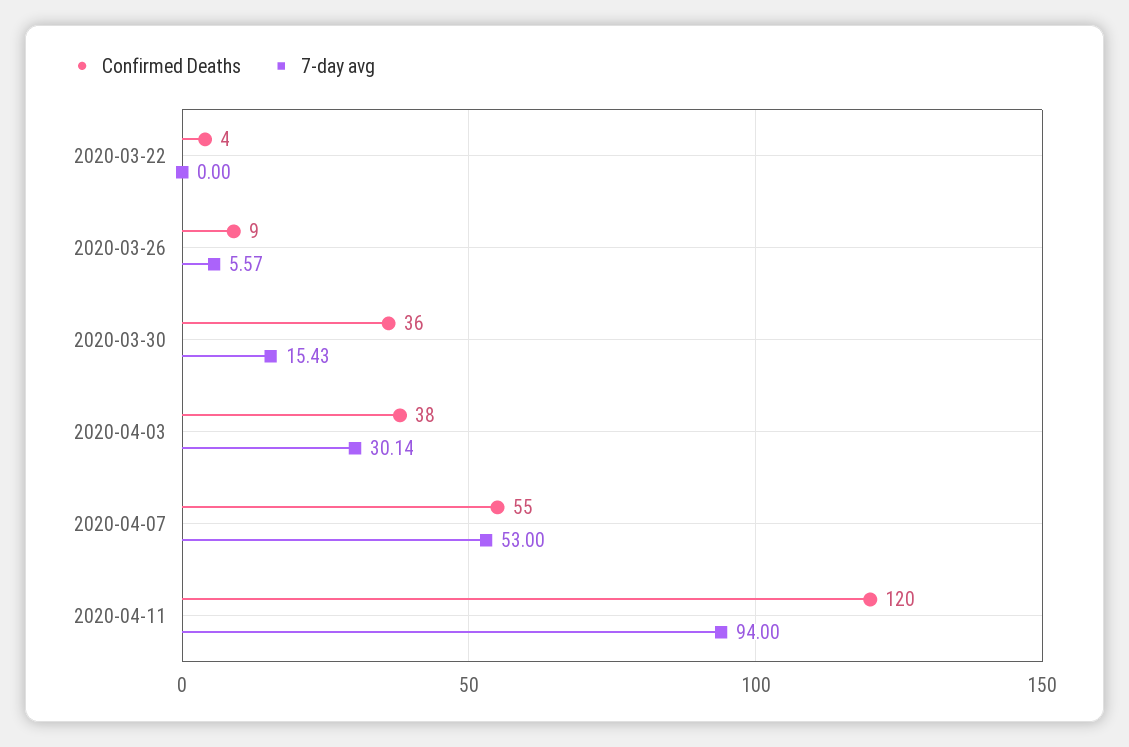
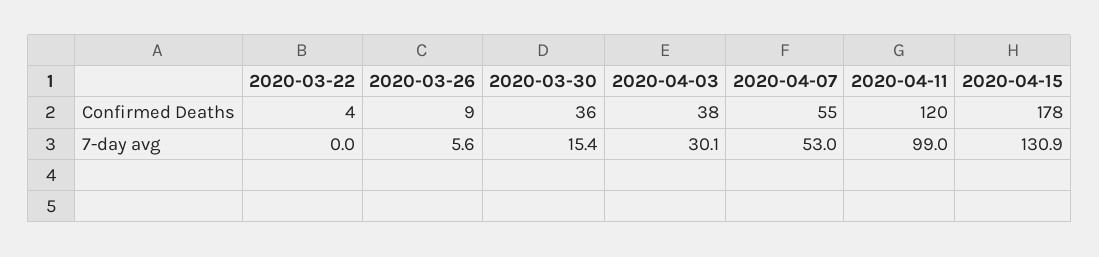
7-day avg, 2020-04-11: 94 -> 99
Confirmed Deaths, 2020-04-15: none -> 178
7-day avg, 2020-04-15: none -> 130.9

